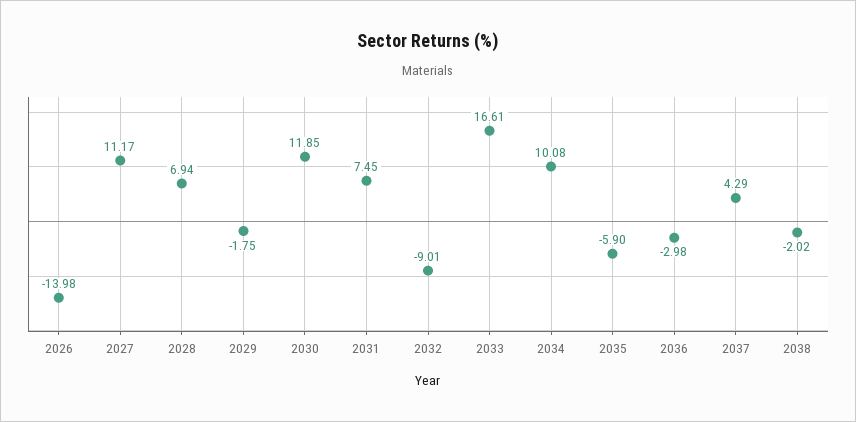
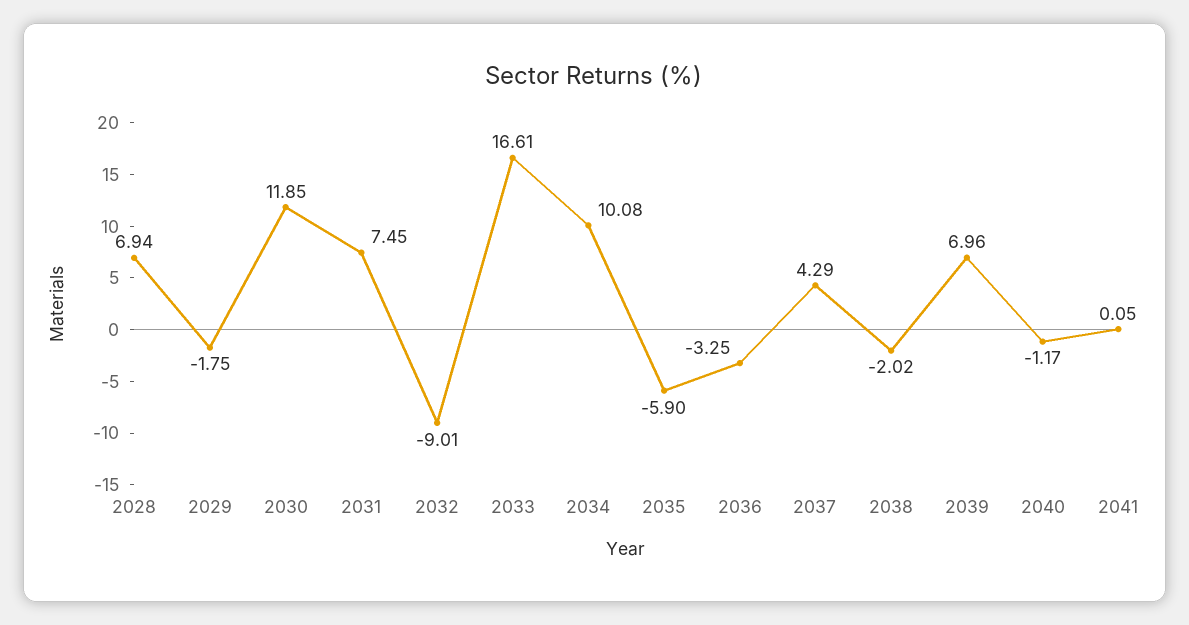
2026: -13.98 -> none
2027: 11.17 -> none
2036: -2.98 -> -3.25
2039: none -> 6.96
2040: none -> -1.17
2041: none -> 0.05

